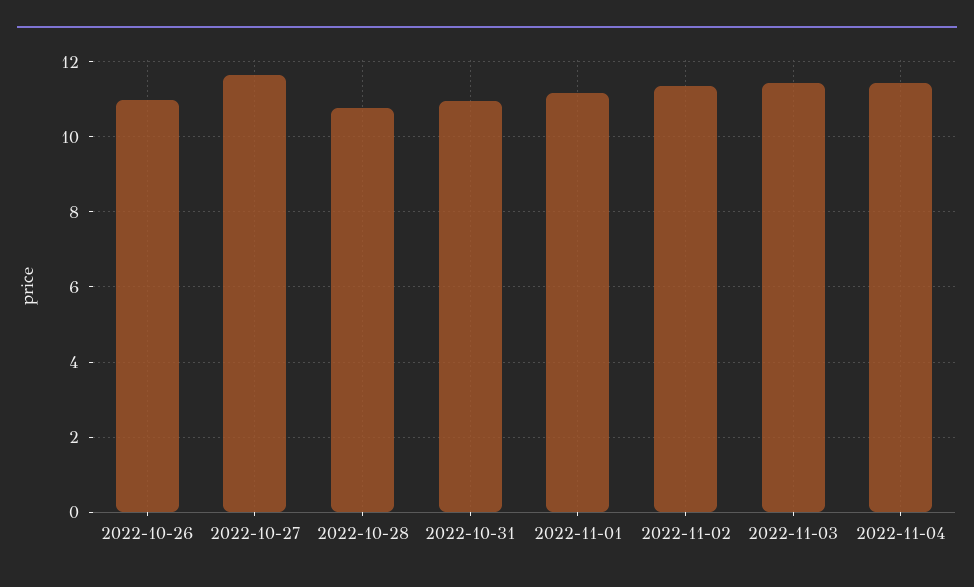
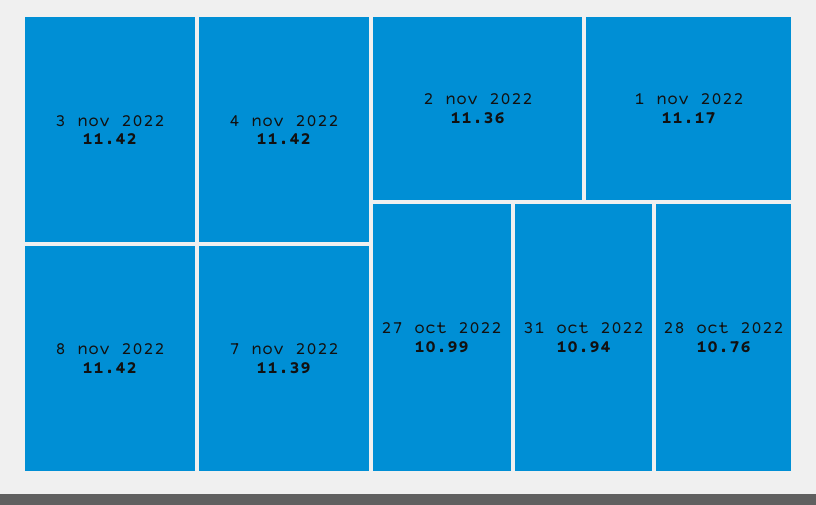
2022-10-26: 11 -> none
2022-10-27: 11.6 -> 10.99
8 nov 2022: none -> 11.42
7 nov 2022: none -> 11.39

